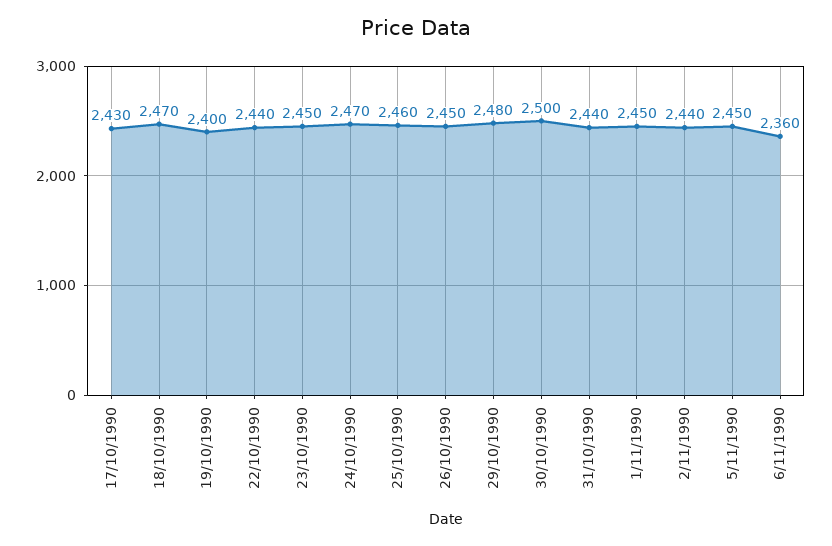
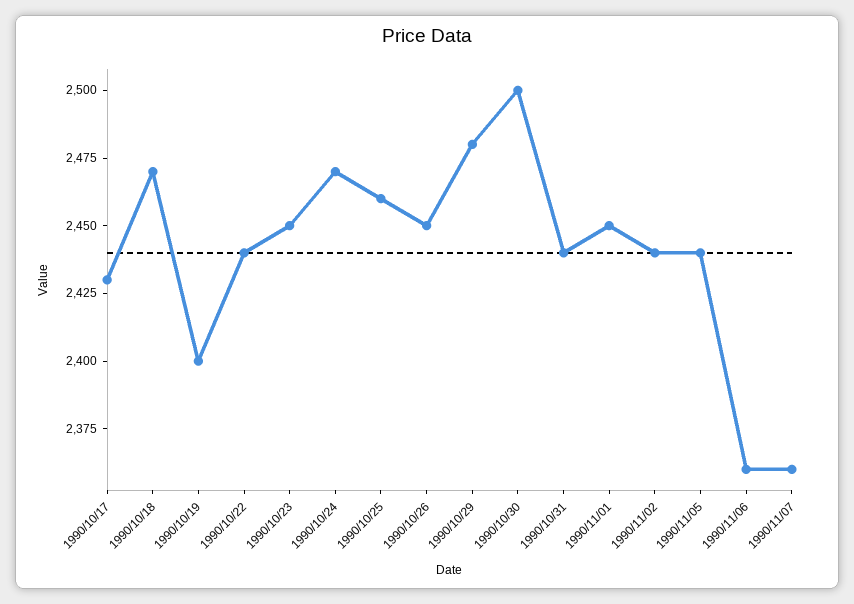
5/11/1990: 2450 -> 2440
1990/11/07: none -> 2360

